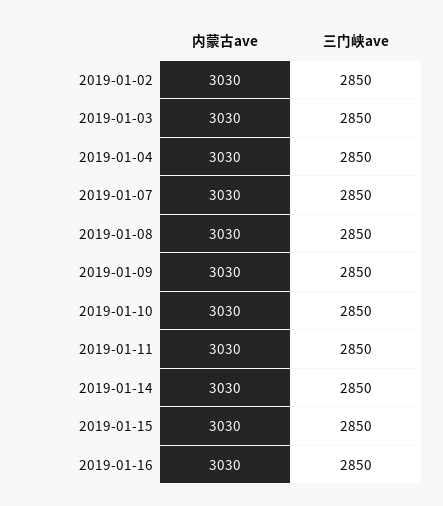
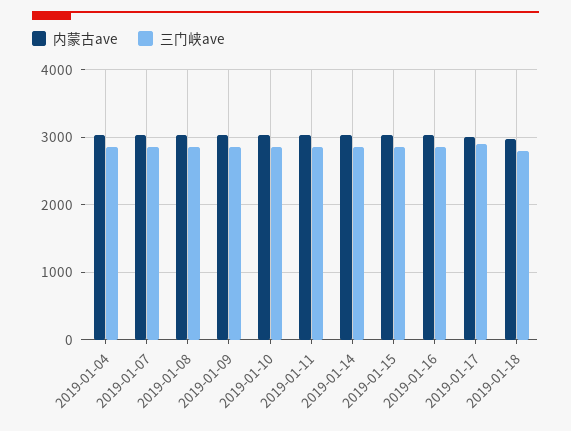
内蒙古ave, 2019-01-02: 3030 -> none
三门峡ave, 2019-01-02: 2850 -> none
内蒙古ave, 2019-01-03: 3030 -> none
三门峡ave, 2019-01-03: 2850 -> none
内蒙古ave, 2019-01-17: none -> 3000
三门峡ave, 2019-01-17: none -> 2900
内蒙古ave, 2019-01-18: none -> 3000
三门峡ave, 2019-01-18: none -> 2800

